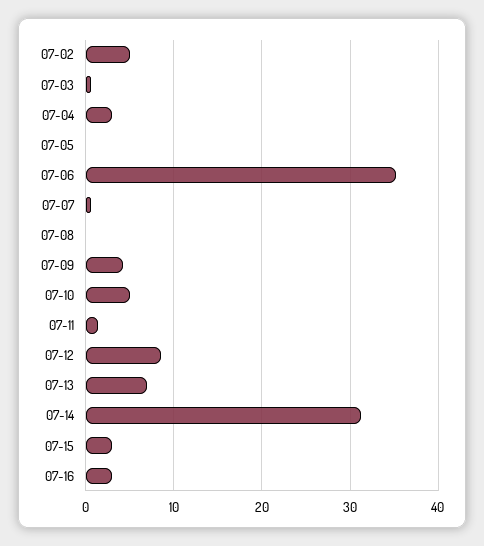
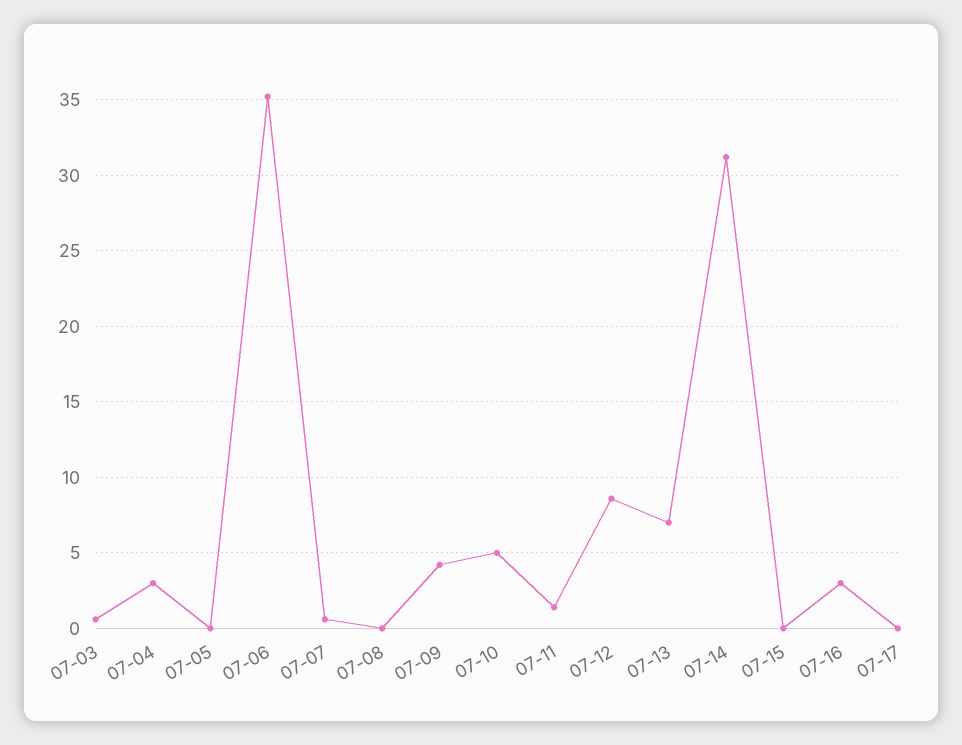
07-02: 5 -> none
07-15: 3 -> 0
07-17: none -> 0

